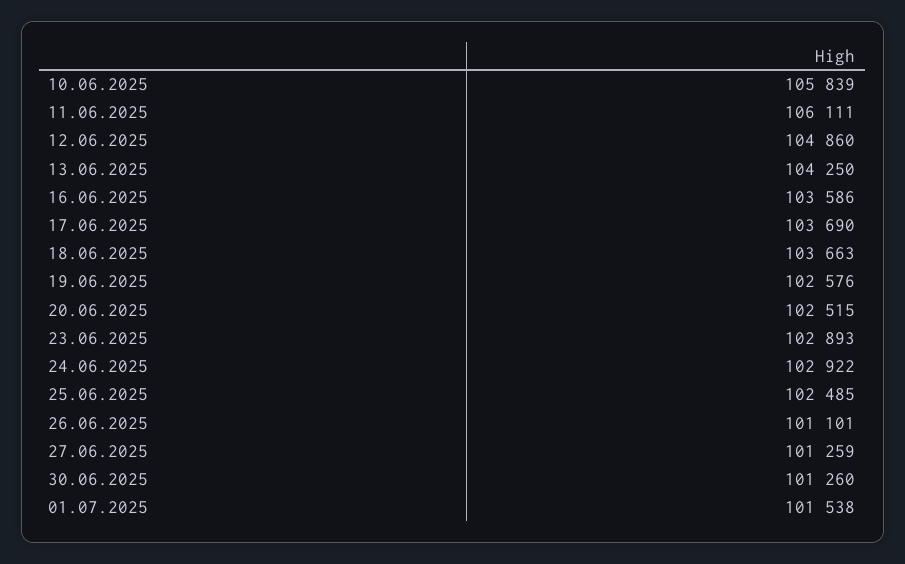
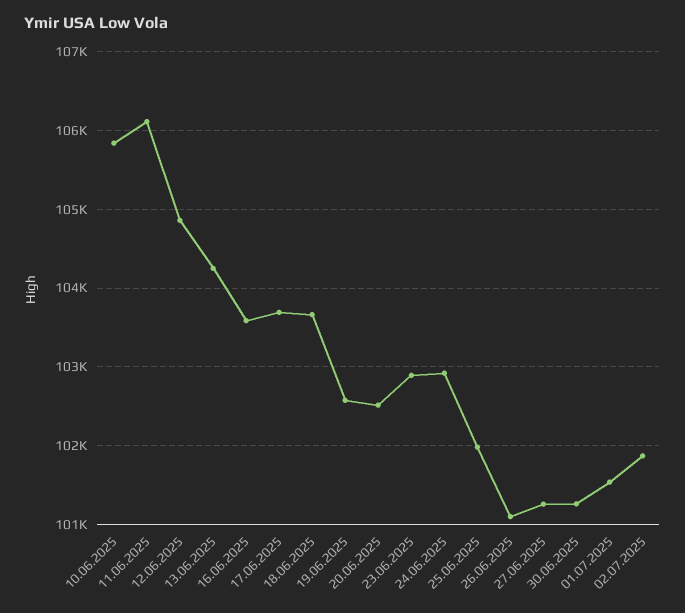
25.06.2025: 102485 -> 102000
02.07.2025: none -> 101900

